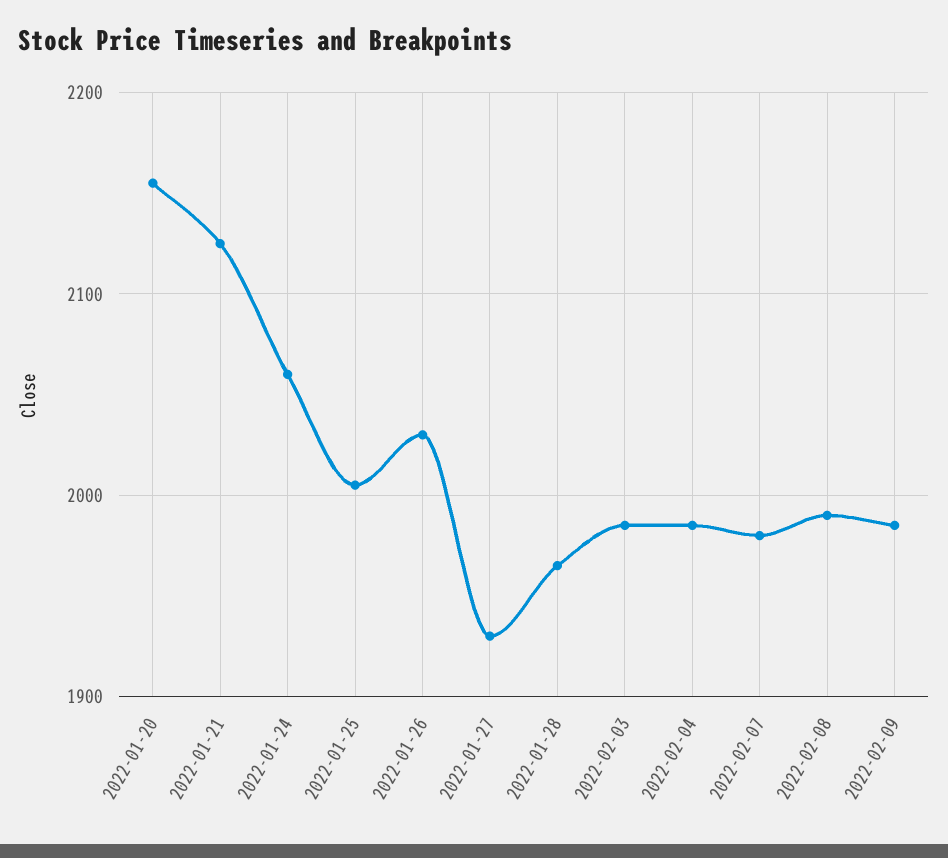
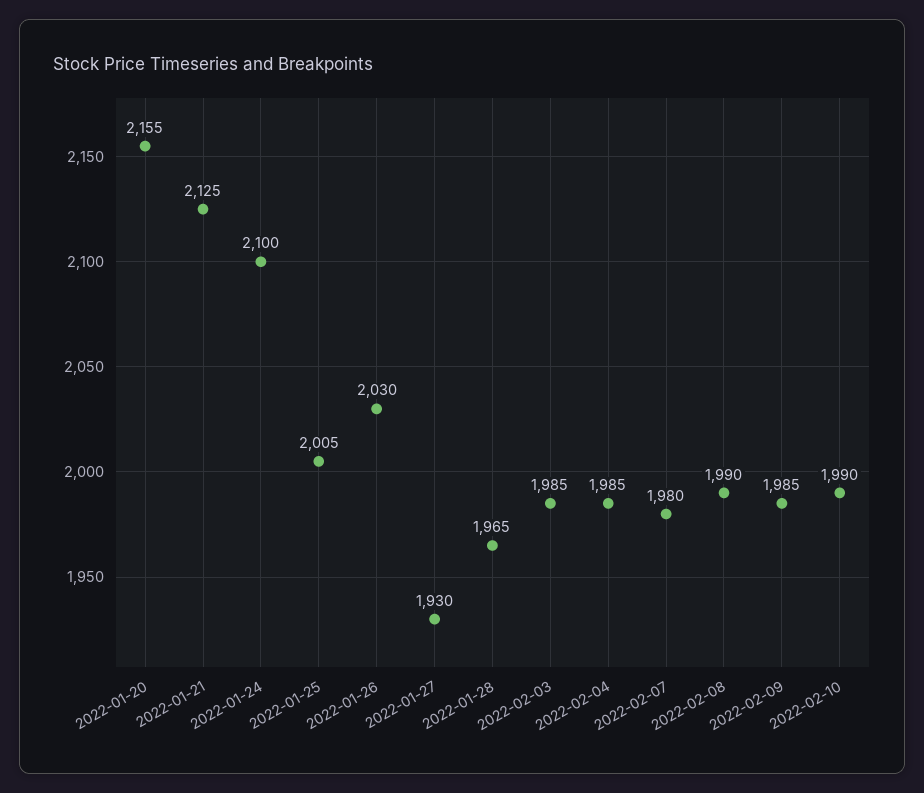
2022-01-24: 2060 -> 2100
2022-02-10: none -> 1990

